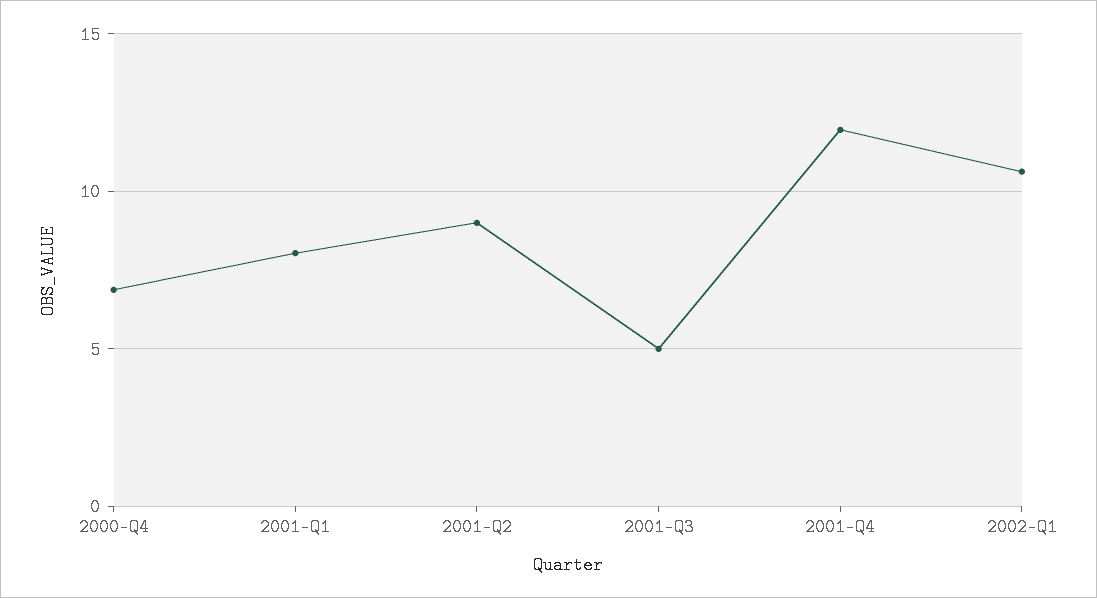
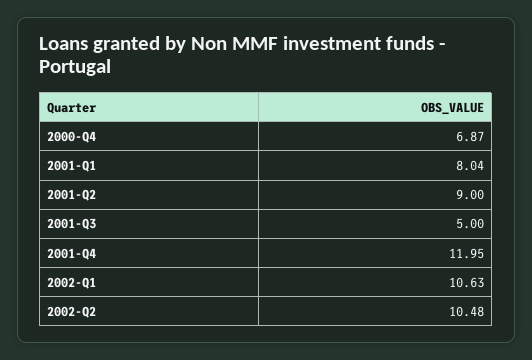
2002-Q2: none -> 10.48

